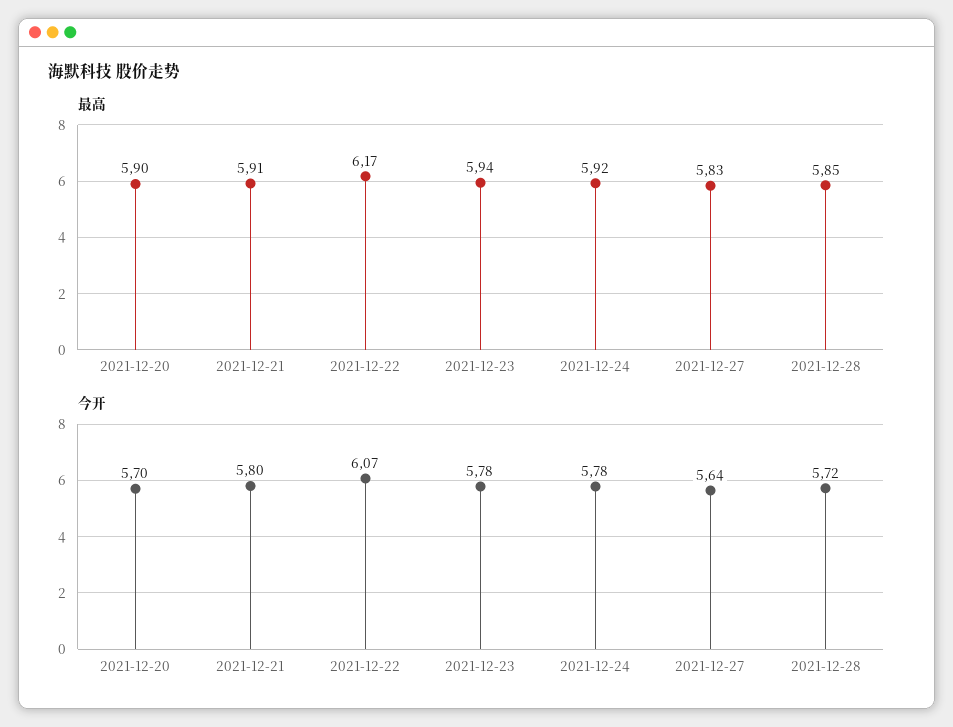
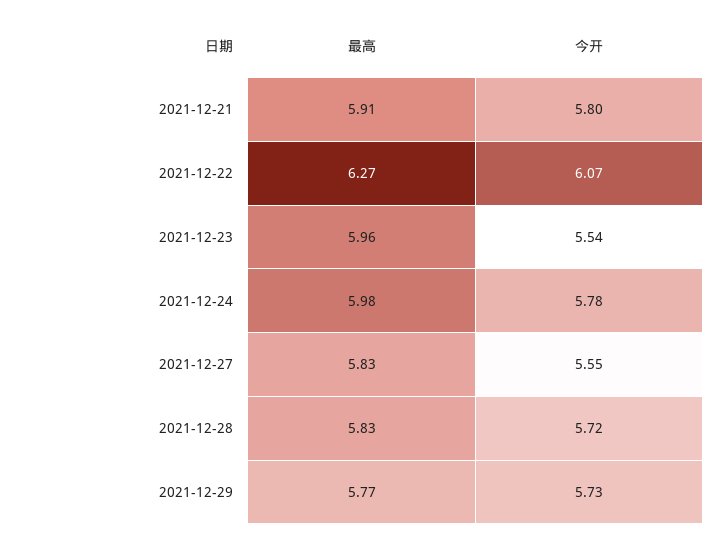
最高, 2021-12-20: 5.9 -> none
最高, 2021-12-22: 6.17 -> 6.27
最高, 2021-12-23: 5.94 -> 5.96
最高, 2021-12-24: 5.92 -> 5.98
最高, 2021-12-28: 5.85 -> 5.83
今开, 2021-12-20: 5.7 -> none
今开, 2021-12-23: 5.78 -> 5.54
今开, 2021-12-27: 5.64 -> 5.55
最高, 2021-12-29: none -> 5.77
今开, 2021-12-29: none -> 5.73

